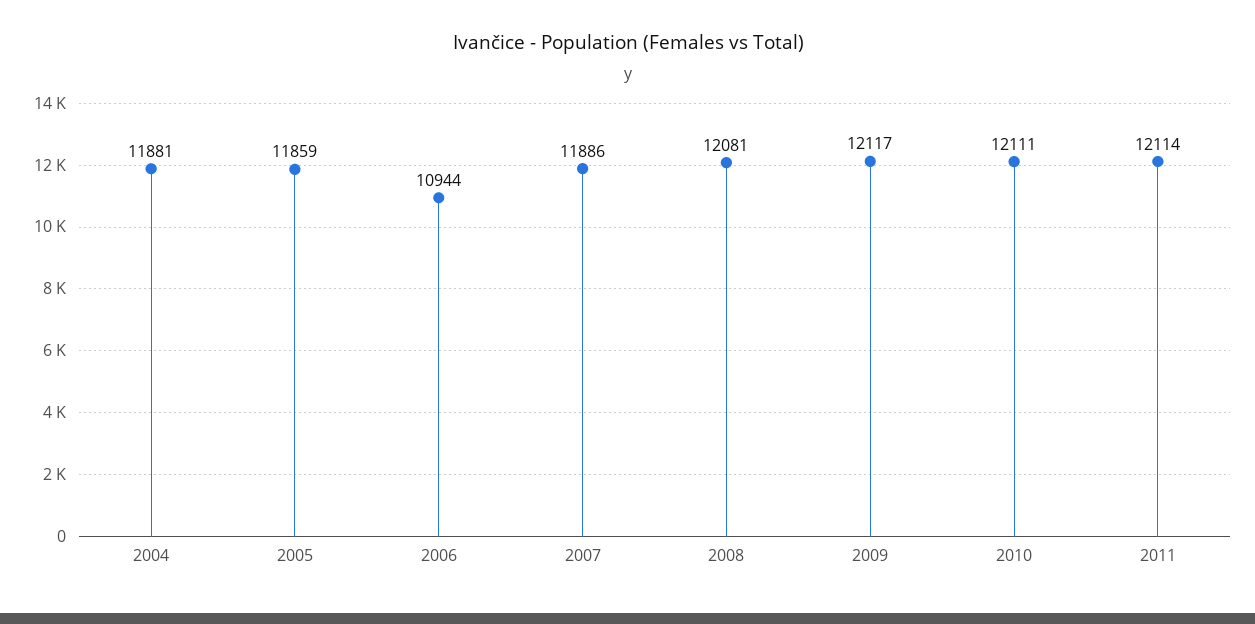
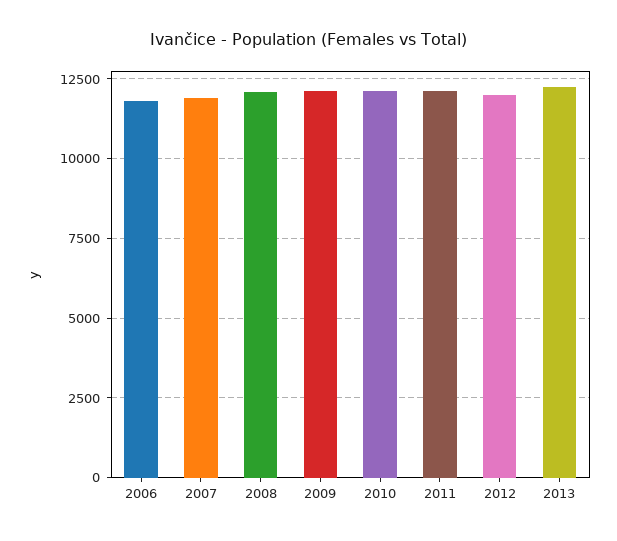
2004: 11881 -> none
2005: 11859 -> none
2006: 10944 -> 11750
2012: none -> 12000
2013: none -> 12250

